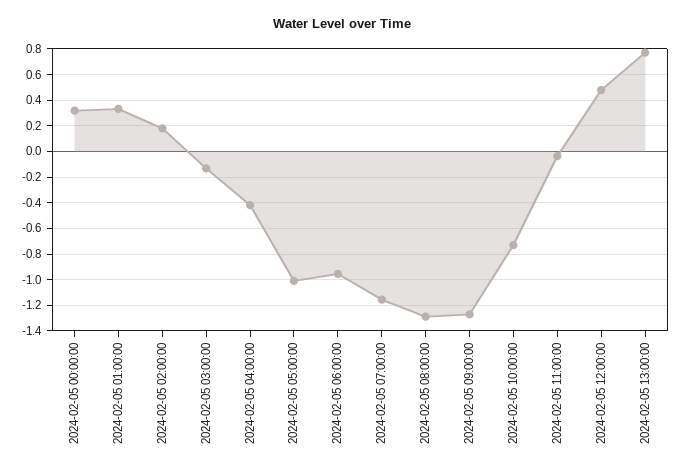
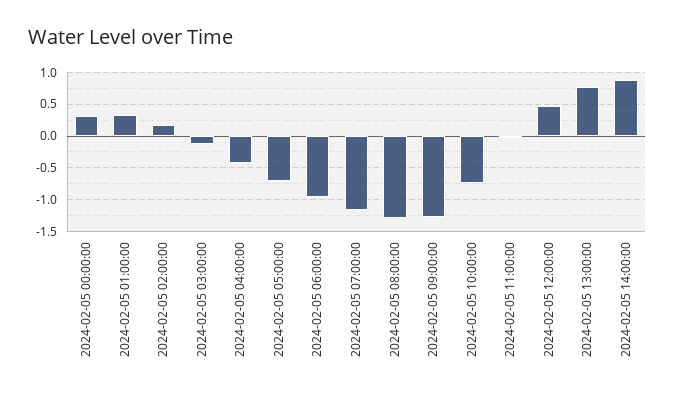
2024-02-05 05:00:00: -1 -> -0.7
2024-02-05 14:00:00: none -> 0.9

